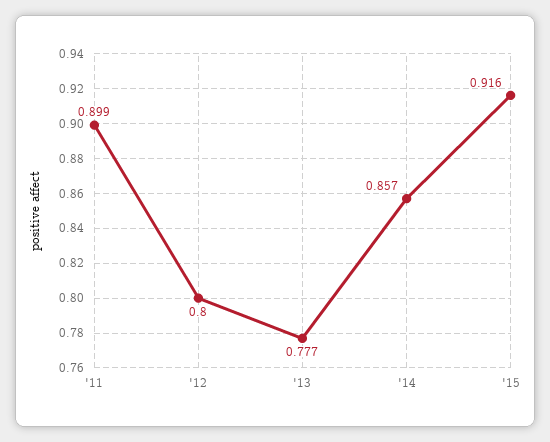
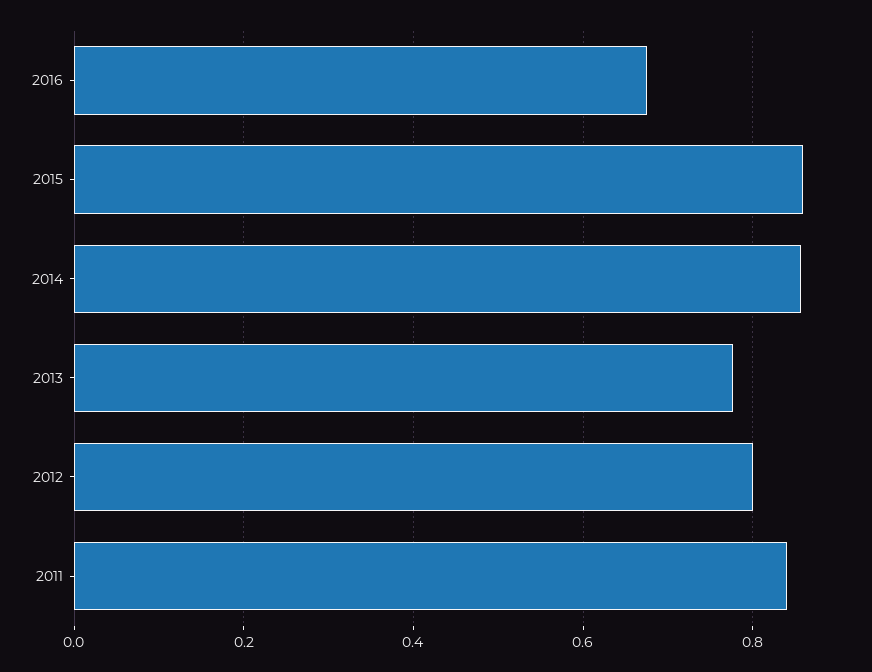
'11: 0.899 -> 0.84
'15: 0.916 -> 0.86
2016: none -> 0.68

